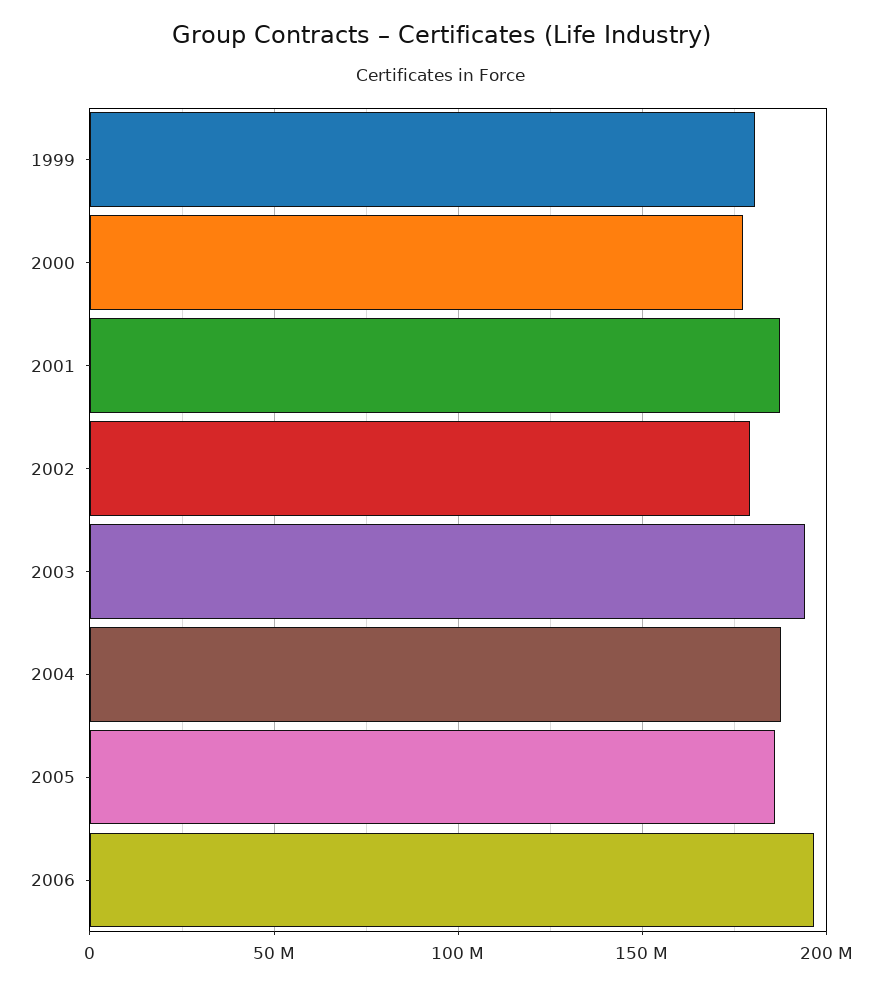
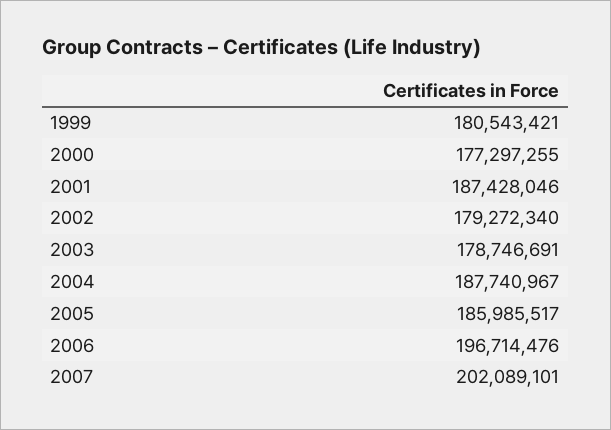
2003: 195000000 -> 178746691
2007: none -> 202089101

